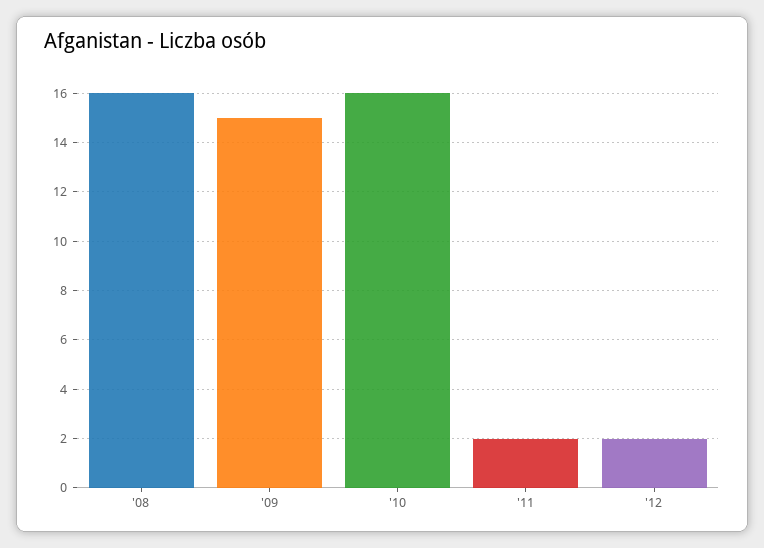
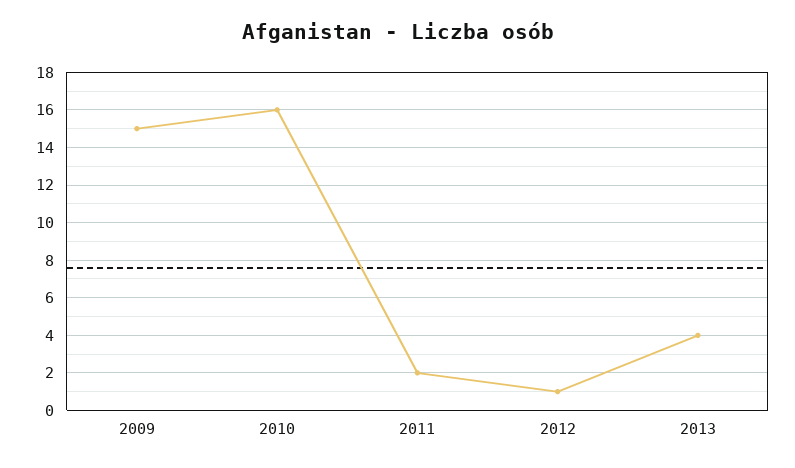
'08: 16 -> none
'12: 2 -> 1
2013: none -> 4

